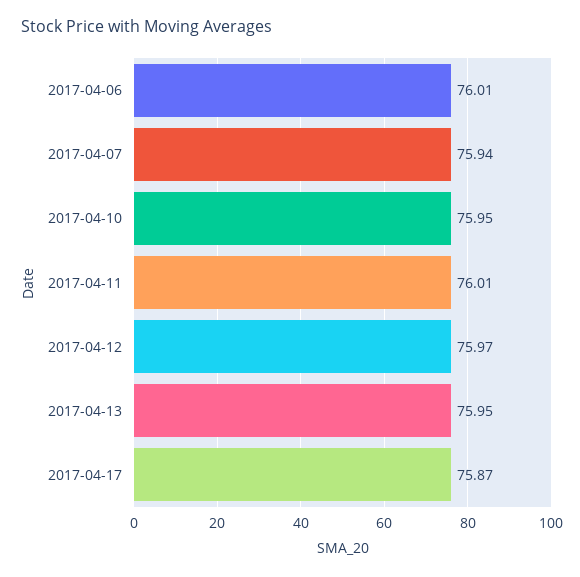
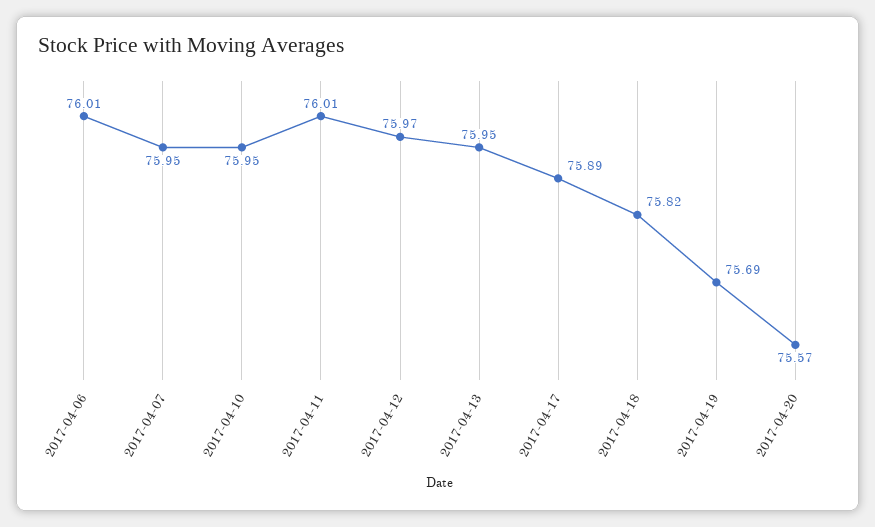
2017-04-07: 75.94 -> 75.95
2017-04-17: 75.87 -> 75.89
2017-04-18: none -> 75.82
2017-04-19: none -> 75.69
2017-04-20: none -> 75.57

